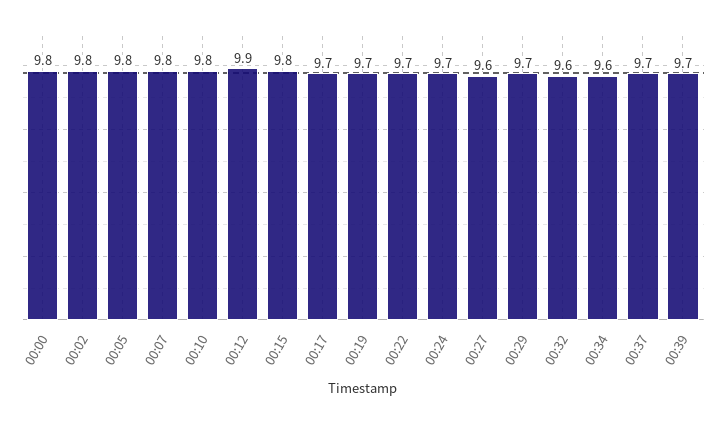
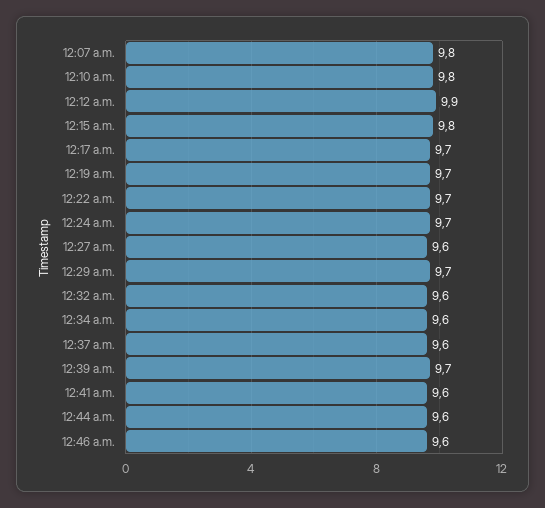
00:00: 9.8 -> none
00:02: 9.8 -> none
00:05: 9.8 -> none
00:37: 9.7 -> 9.6
12:41 a.m.: none -> 9.6
12:44 a.m.: none -> 9.6
12:46 a.m.: none -> 9.6

